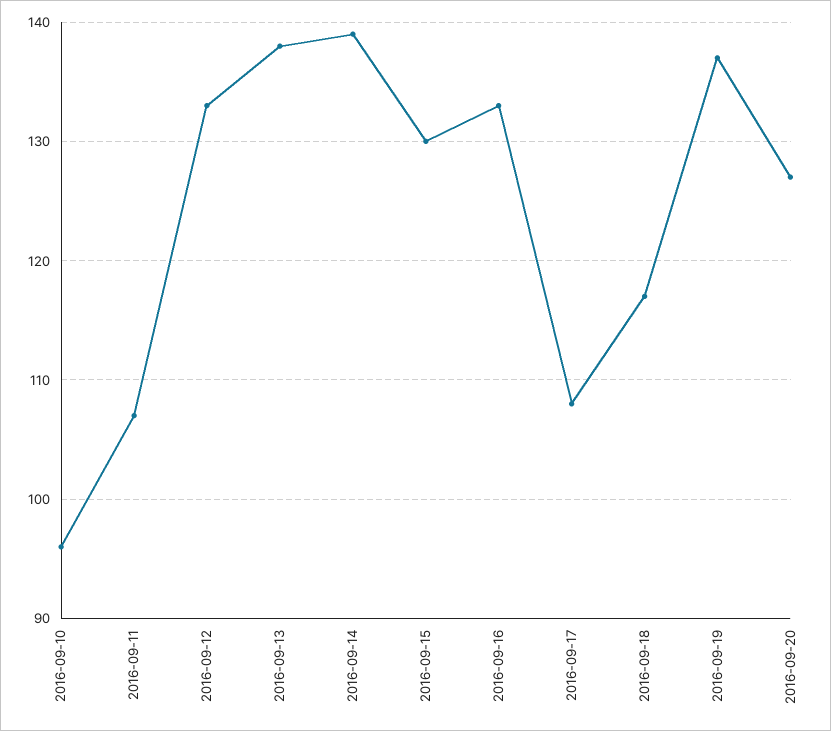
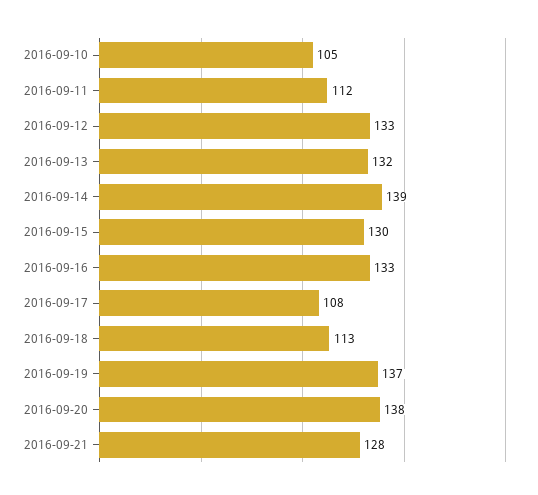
2016-09-10: 96 -> 105
2016-09-11: 107 -> 112
2016-09-13: 138 -> 132
2016-09-18: 117 -> 113
2016-09-20: 127 -> 138
2016-09-21: none -> 128

